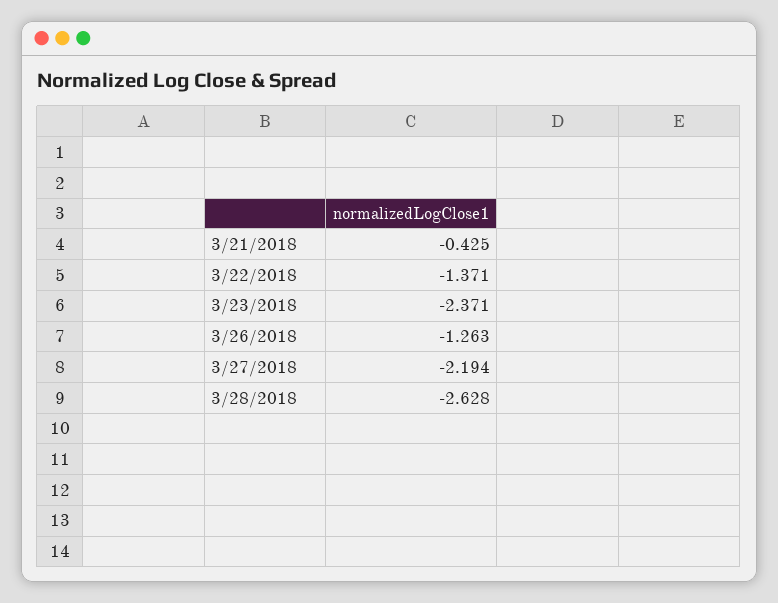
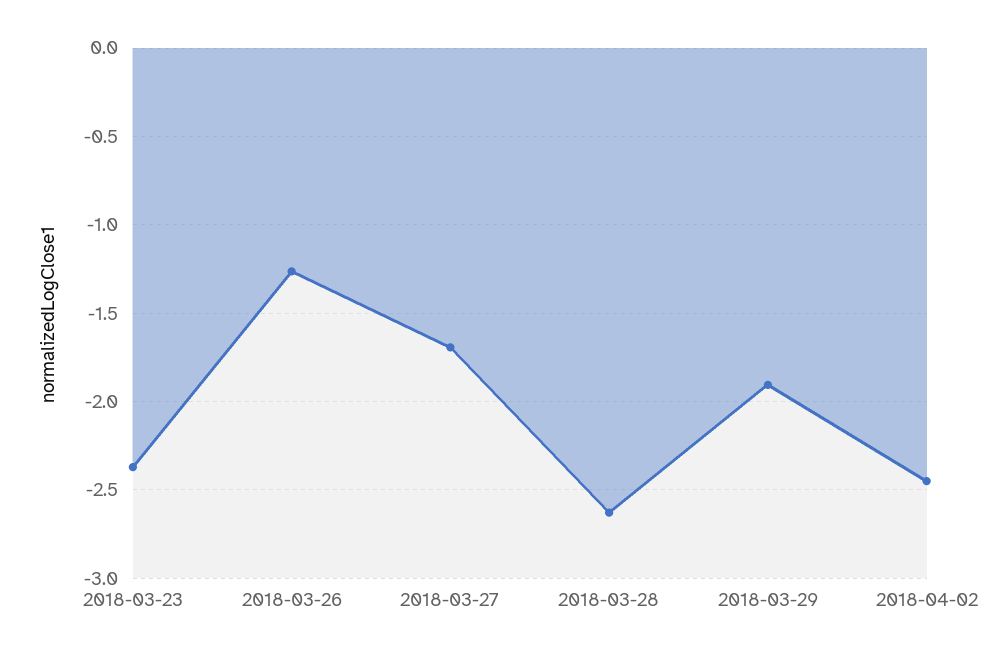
3/21/2018: -0.425 -> none
3/22/2018: -1.371 -> none
3/27/2018: -2.194 -> -1.7
2018-03-29: none -> -1.9
2018-04-02: none -> -2.45

